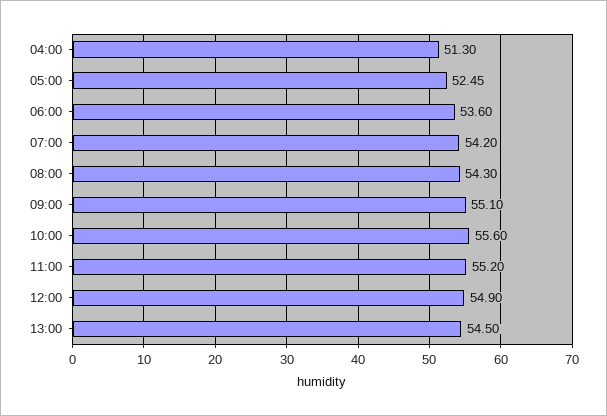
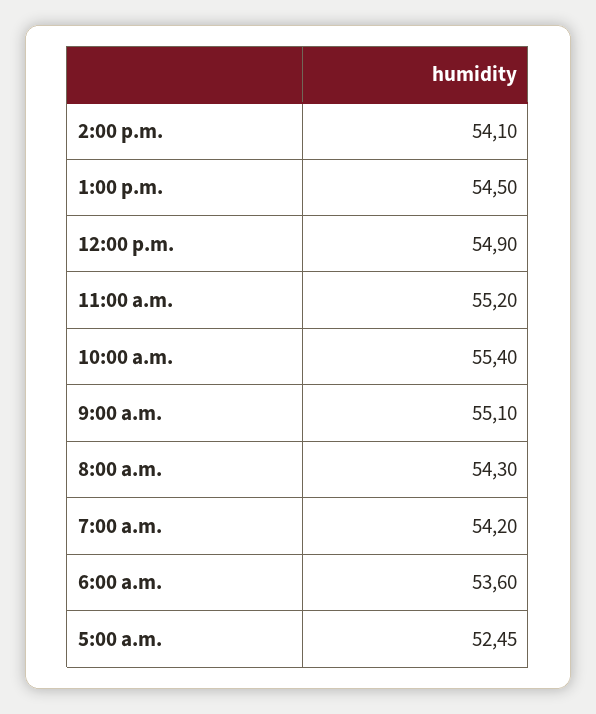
04:00: 51.3 -> none
10:00: 55.6 -> 55.4
2:00 p.m.: none -> 54.1

